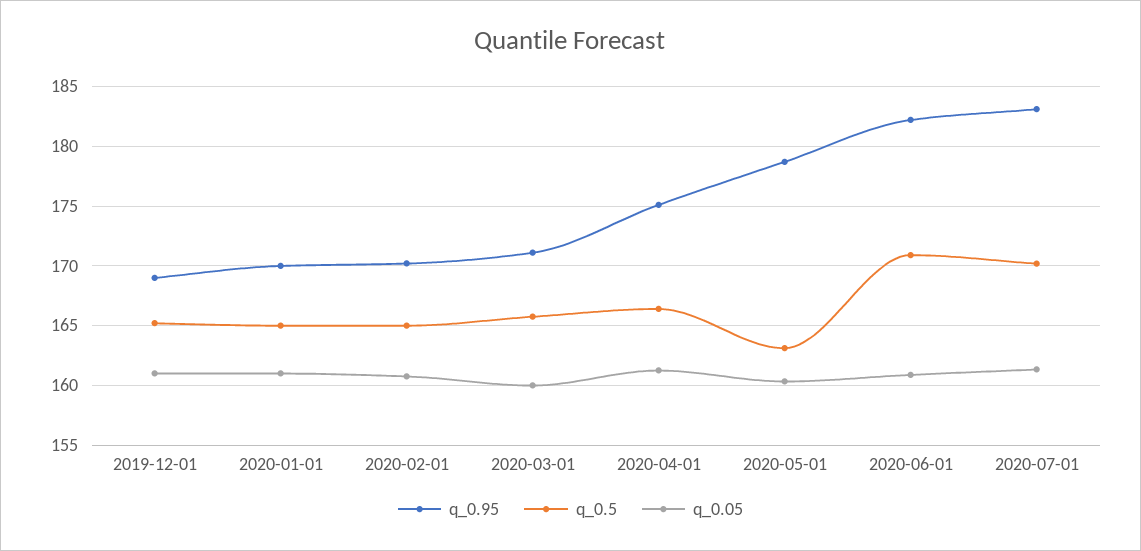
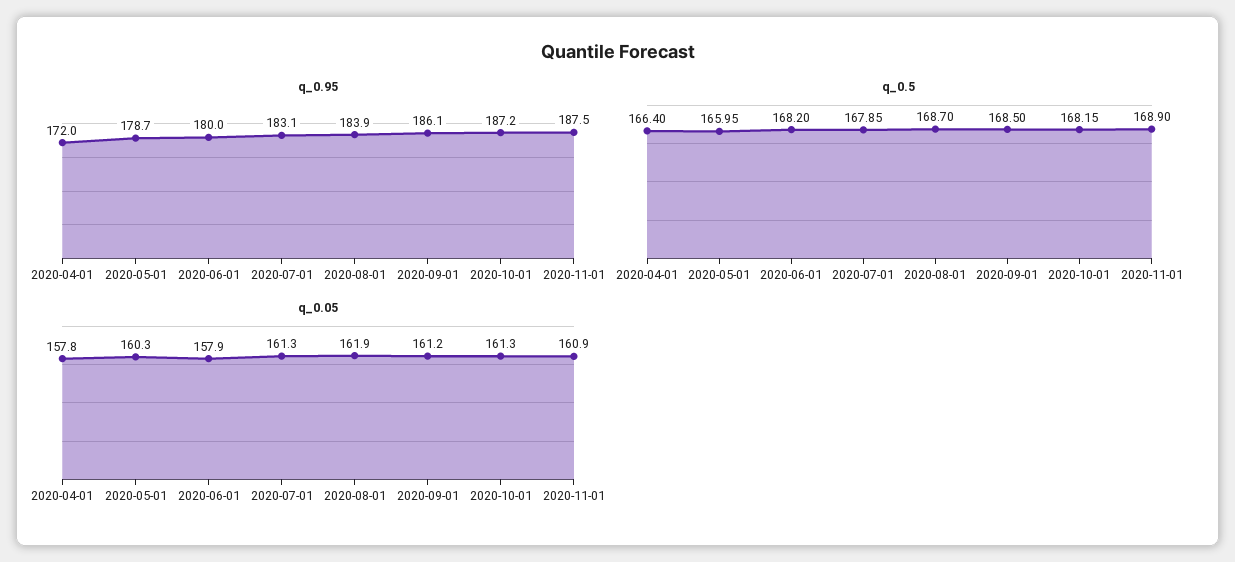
q_0.95, 2019-12-01: 169 -> none
q_0.5, 2019-12-01: 165 -> none
q_0.05, 2019-12-01: 161 -> none
q_0.95, 2020-01-01: 170 -> none
q_0.5, 2020-01-01: 165 -> none
q_0.05, 2020-01-01: 161 -> none
q_0.95, 2020-02-01: 170 -> none
q_0.5, 2020-02-01: 165 -> none
q_0.05, 2020-02-01: 161 -> none
q_0.95, 2020-03-01: 171 -> none
q_0.5, 2020-03-01: 166 -> none
q_0.05, 2020-03-01: 160 -> none
q_0.95, 2020-04-01: 175 -> 172
q_0.05, 2020-04-01: 161 -> 157.8
q_0.5, 2020-05-01: 163 -> 165.95
q_0.95, 2020-06-01: 182 -> 180
q_0.5, 2020-06-01: 171 -> 168.2
q_0.05, 2020-06-01: 161 -> 157.9
q_0.5, 2020-07-01: 170 -> 167.85
q_0.95, 2020-08-01: none -> 183.9
q_0.95, 2020-09-01: none -> 186.1
q_0.95, 2020-10-01: none -> 187.2
q_0.95, 2020-11-01: none -> 187.5
q_0.5, 2020-08-01: none -> 168.7
q_0.5, 2020-09-01: none -> 168.5
q_0.5, 2020-10-01: none -> 168.15
q_0.5, 2020-11-01: none -> 168.9
q_0.05, 2020-08-01: none -> 161.9
q_0.05, 2020-09-01: none -> 161.2
q_0.05, 2020-10-01: none -> 161.3
q_0.05, 2020-11-01: none -> 160.9

